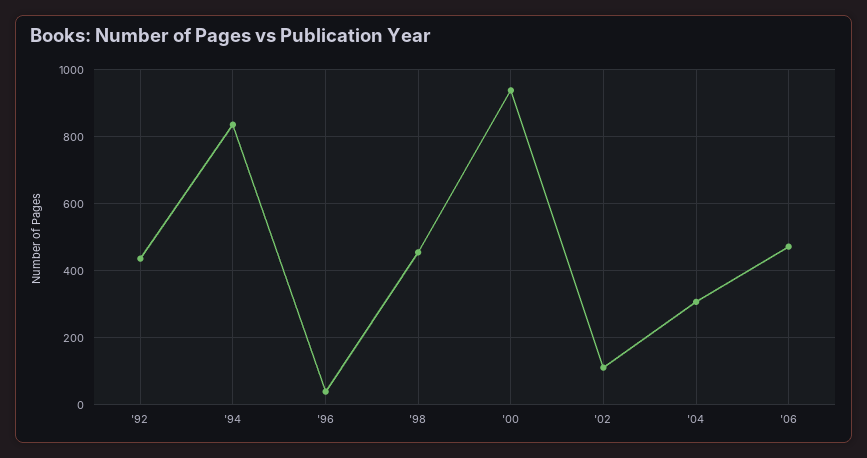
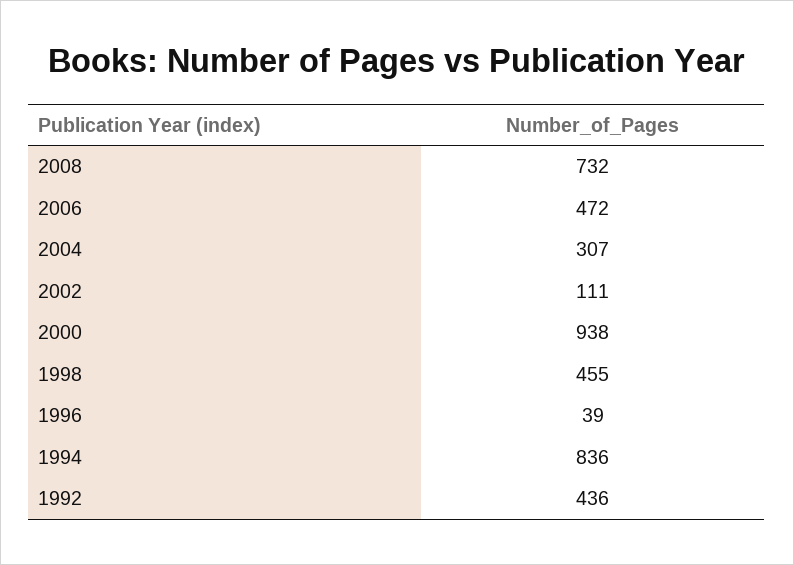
2008: none -> 732

